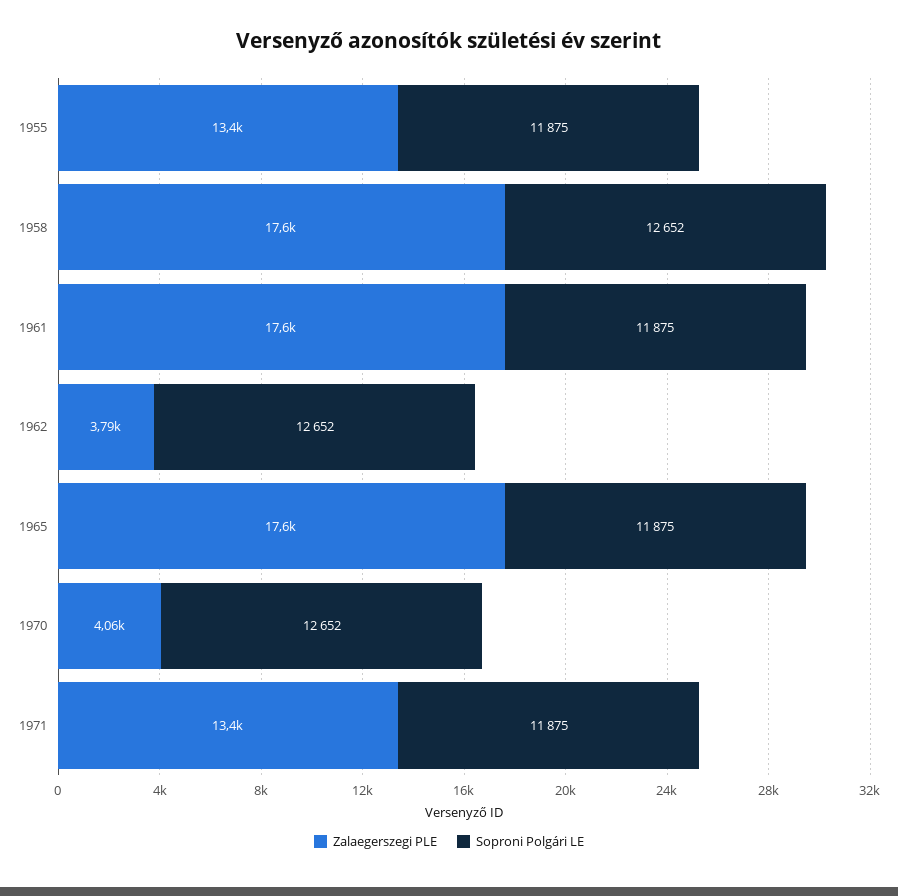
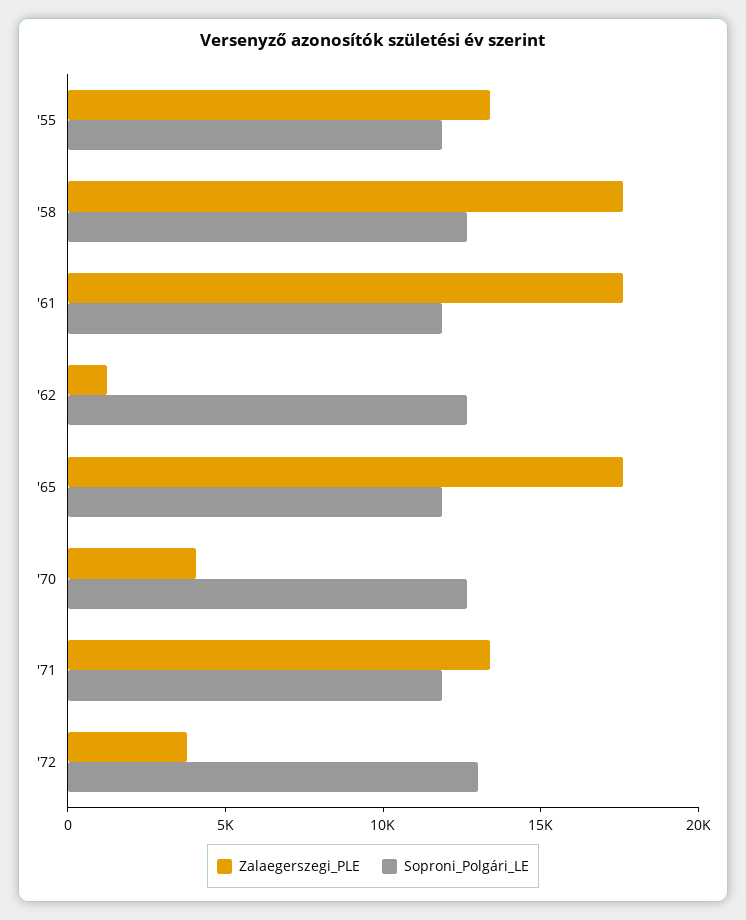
Zalaegerszegi PLE, 1962: 3790 -> 1000
Zalaegerszegi PLE, '72: none -> 4000
Soproni Polgári LE, '72: none -> 13000

